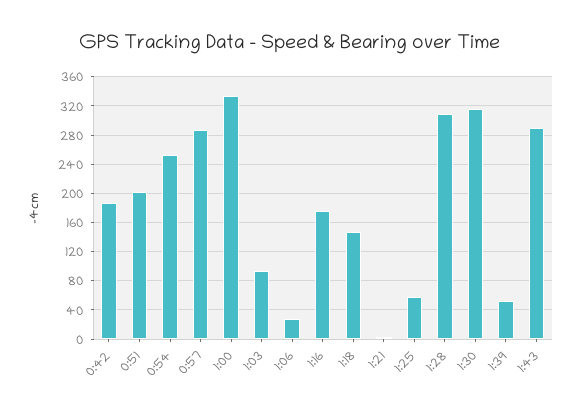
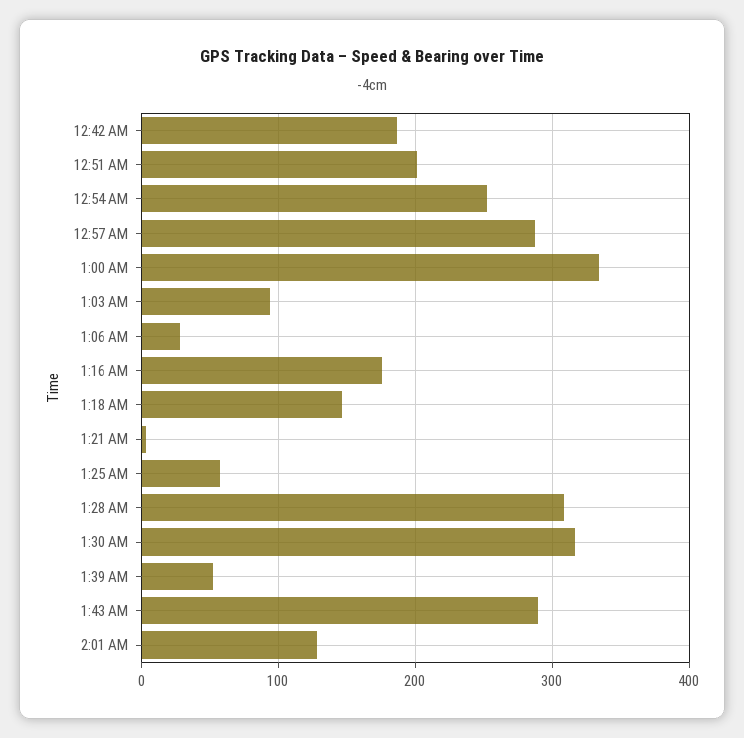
2:01 AM: none -> 130

